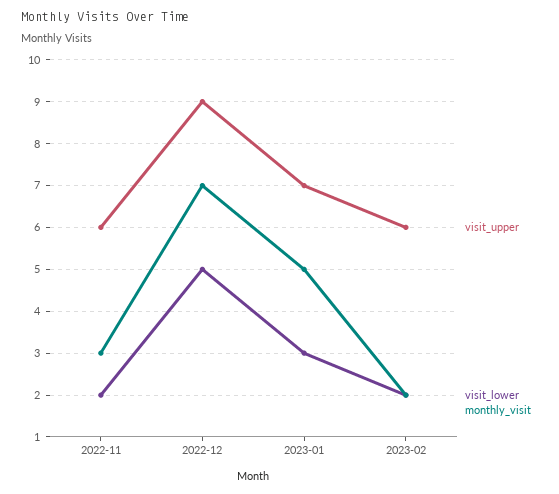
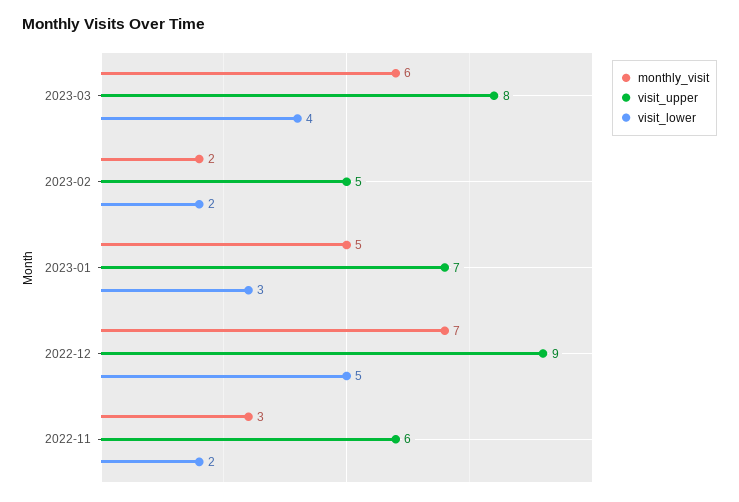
visit_upper, 2023-02: 6 -> 5
monthly_visit, 2023-03: none -> 6
visit_upper, 2023-03: none -> 8
visit_lower, 2023-03: none -> 4

